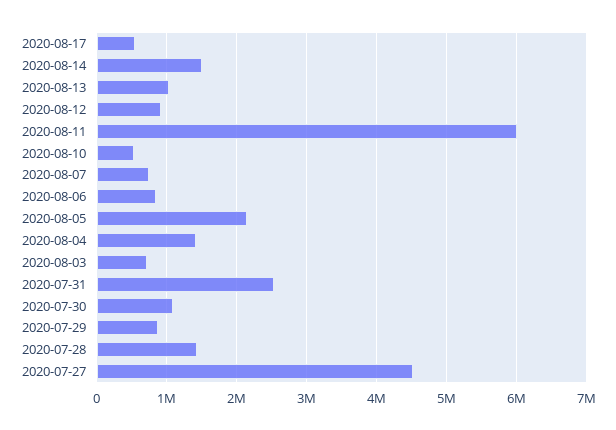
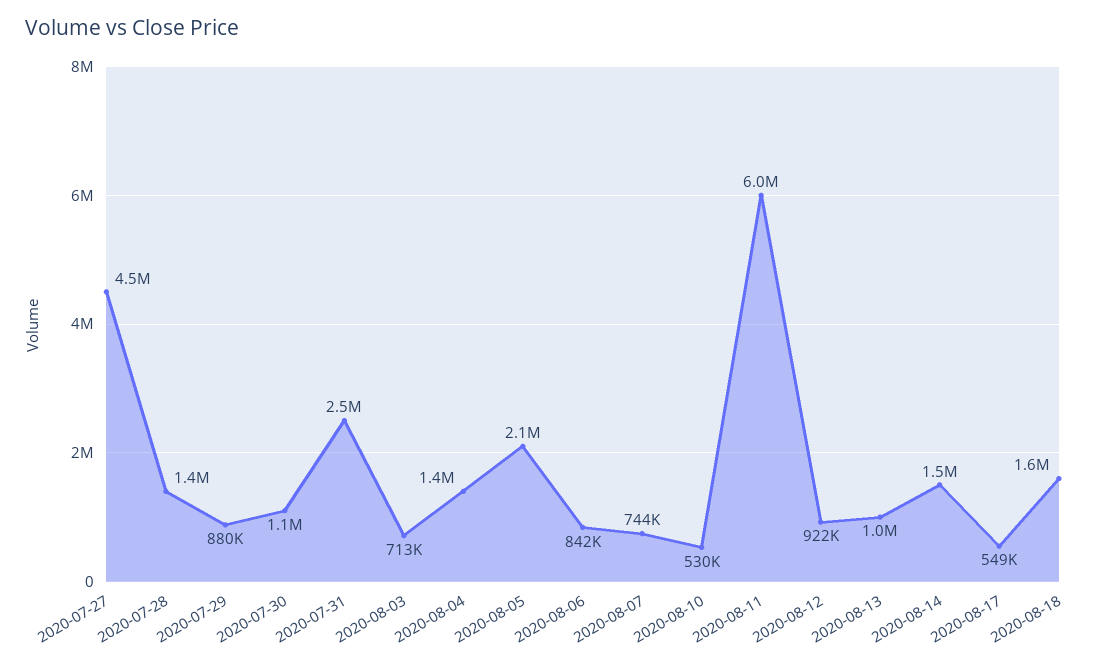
2020-08-18: none -> 1600000

